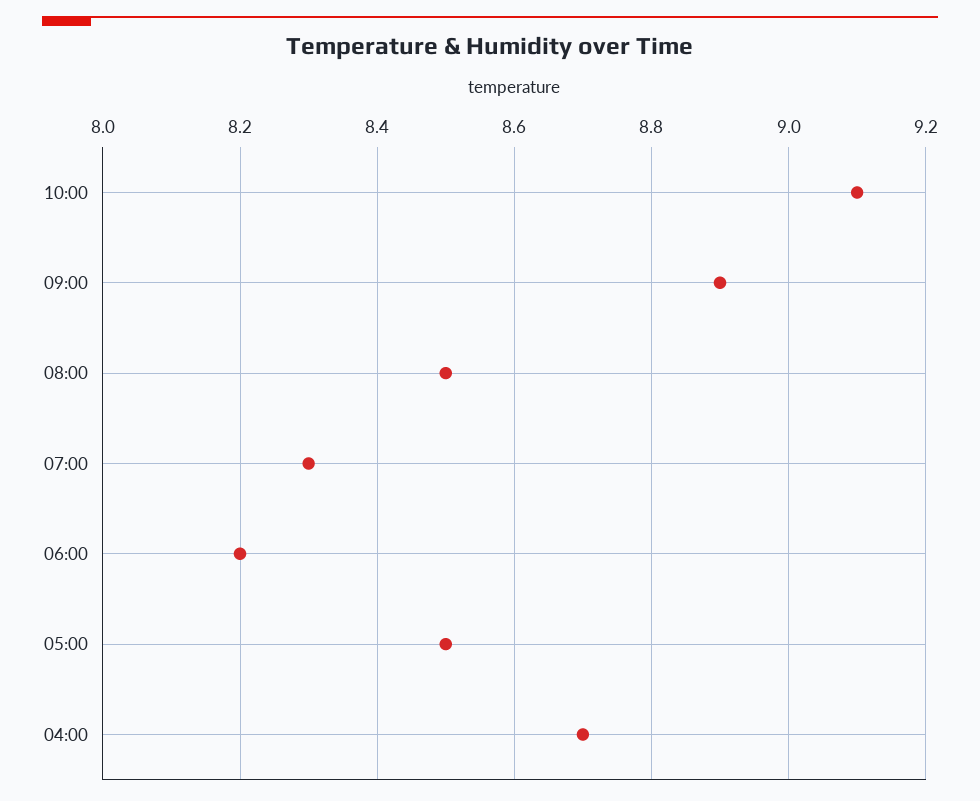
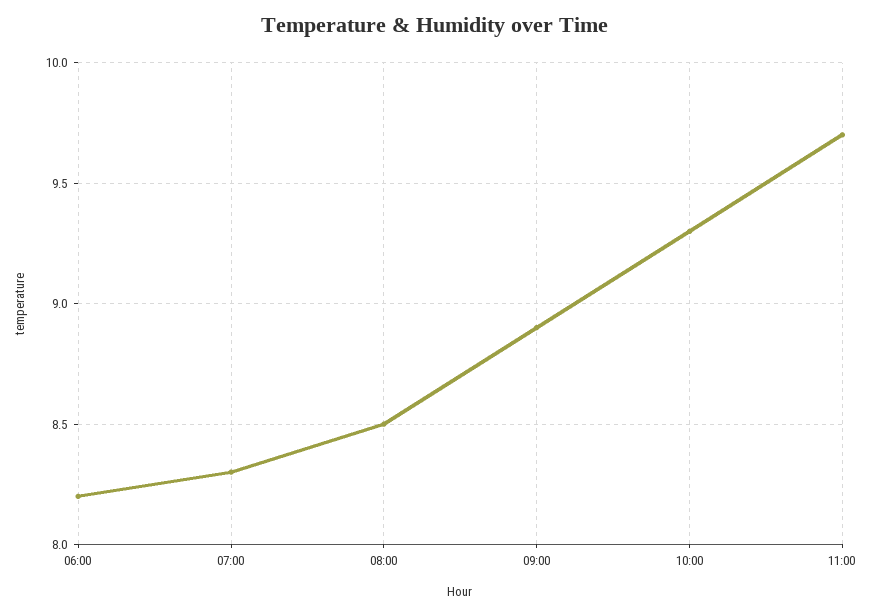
10:00: 9.1 -> 9.3
05:00: 8.5 -> none
04:00: 8.7 -> none
11:00: none -> 9.7

